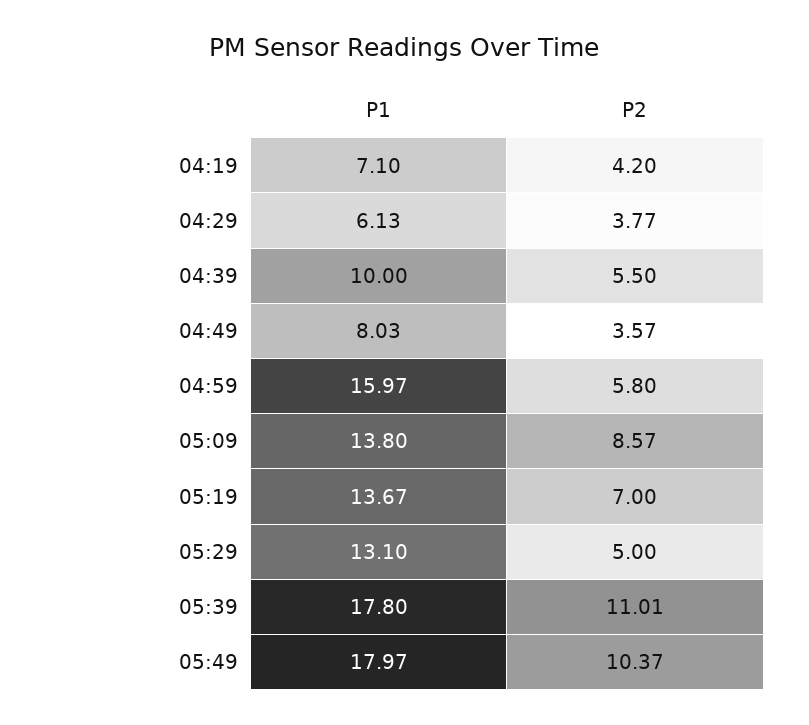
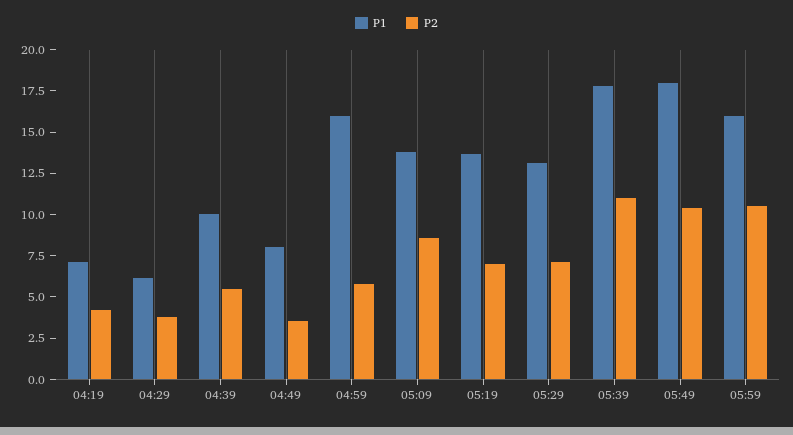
P2, 05:29: 5 -> 7
P1, 05:59: none -> 16
P2, 05:59: none -> 10.5

